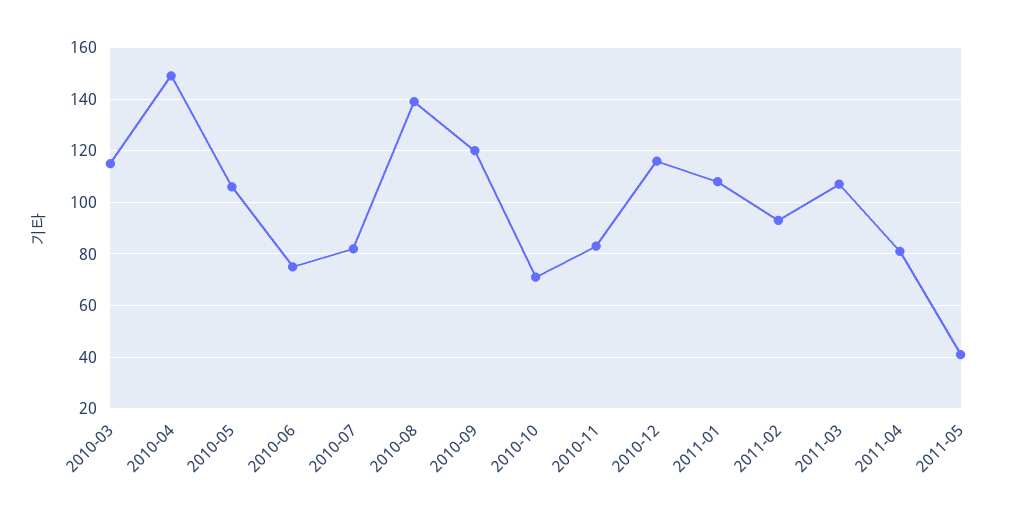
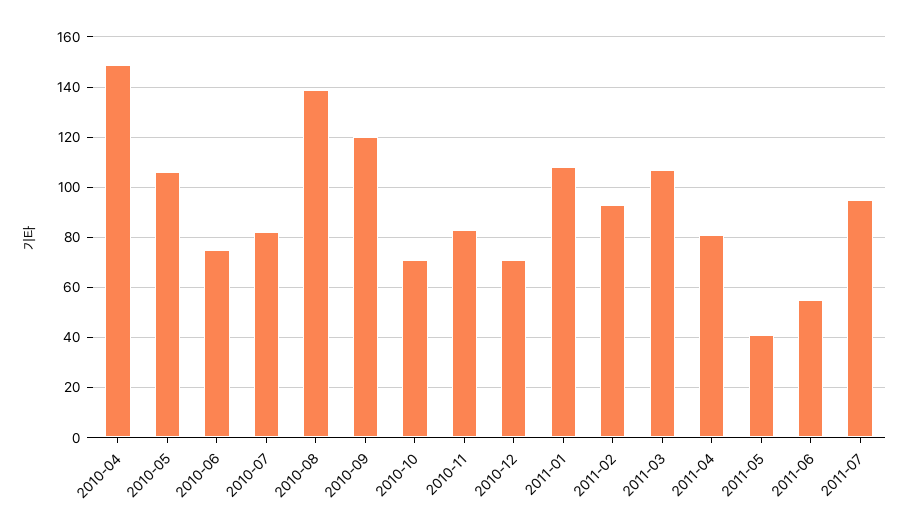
2010-03: 115 -> none
2010-12: 115 -> 70
2011-06: none -> 55
2011-07: none -> 95

